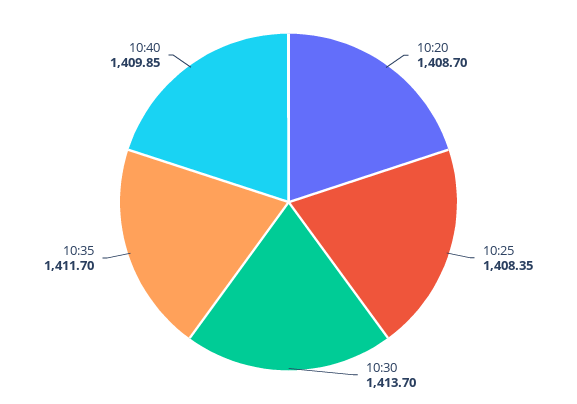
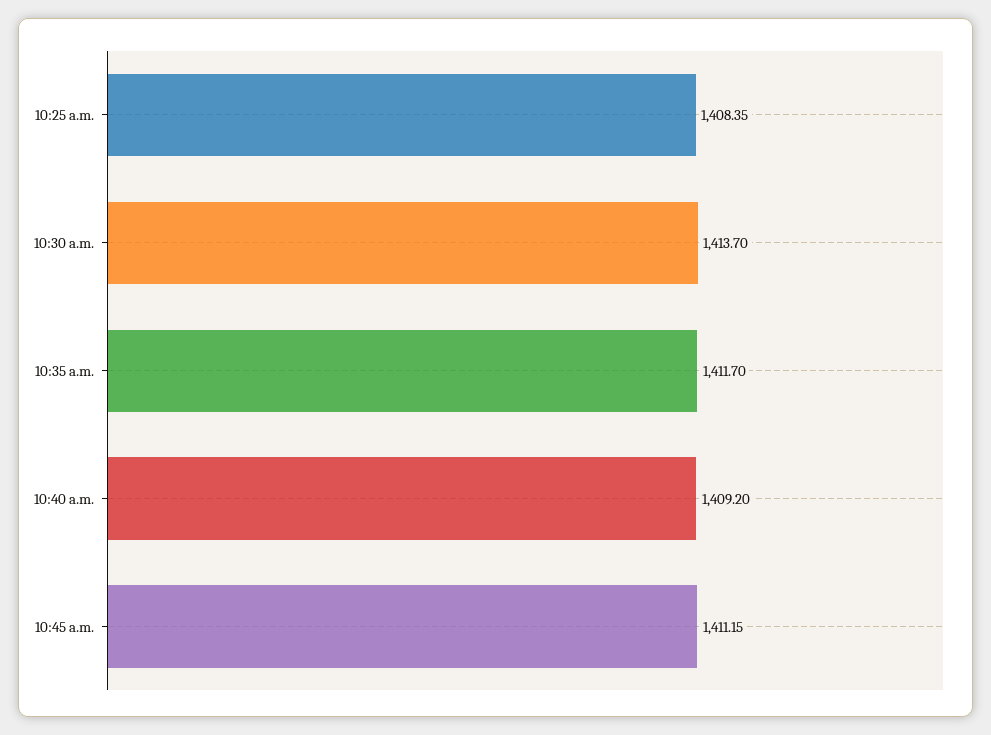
10:20: 1408.7 -> none
10:40: 1409.85 -> 1409.2
10:45 a.m.: none -> 1411.15

